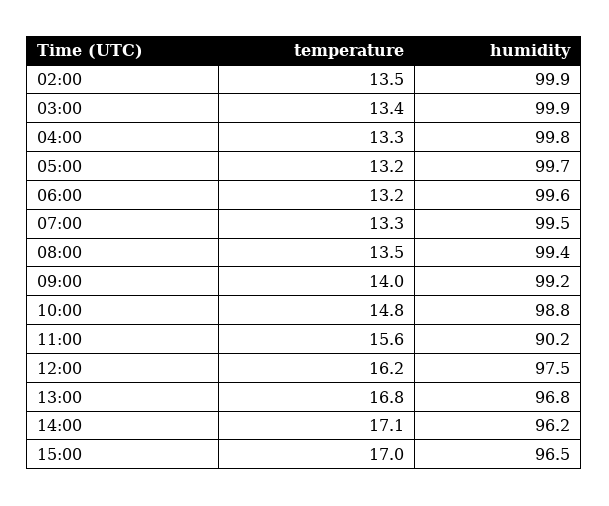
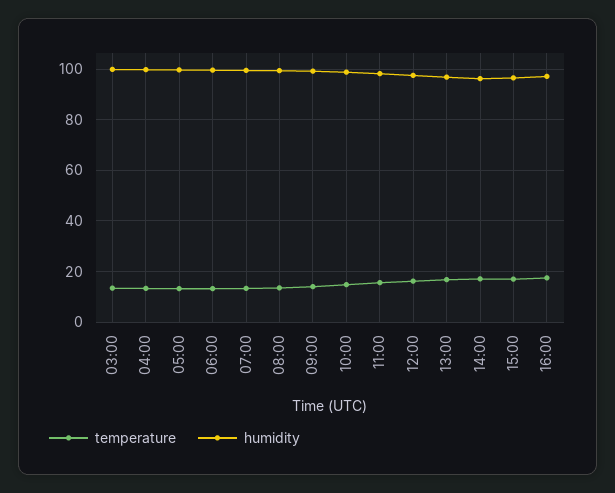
temperature, 02:00: 13.5 -> none
humidity, 02:00: 99.9 -> none
humidity, 11:00: 90.2 -> 97.5
temperature, 16:00: none -> 17.5
humidity, 16:00: none -> 97.5

